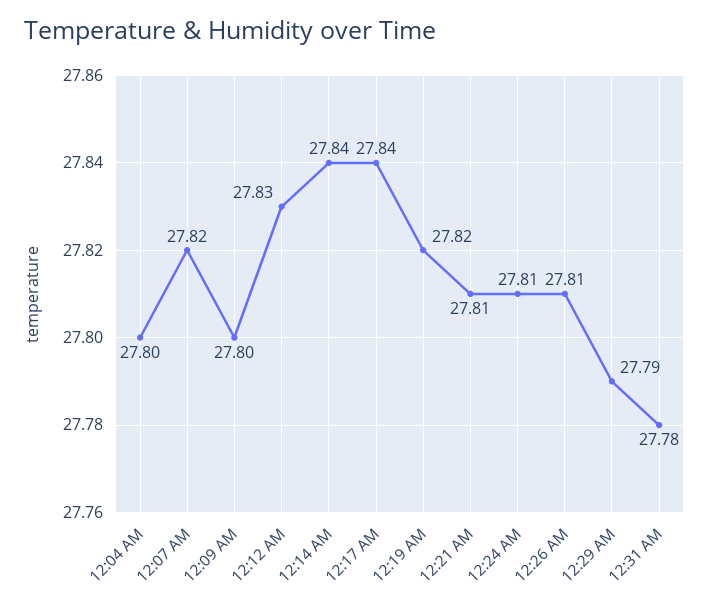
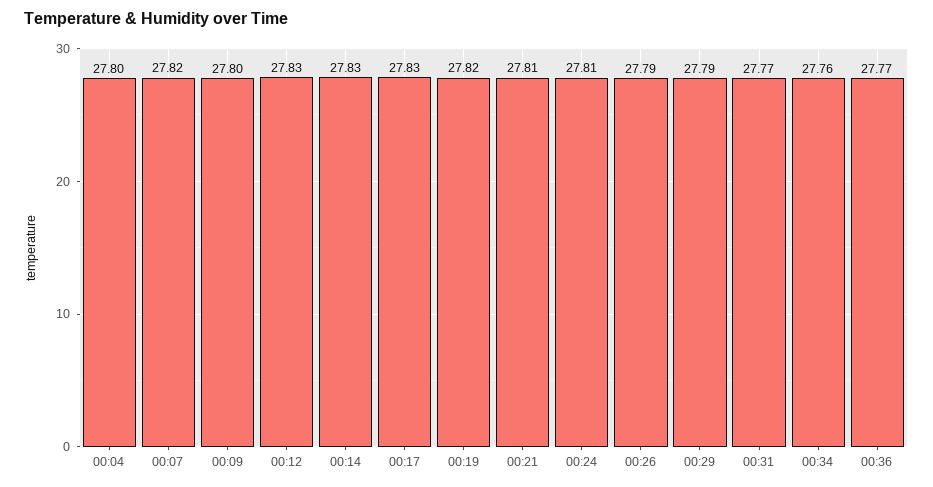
12:14 AM: 27.84 -> 27.83
12:17 AM: 27.84 -> 27.83
12:26 AM: 27.81 -> 27.79
12:31 AM: 27.78 -> 27.77
00:34: none -> 27.76
00:36: none -> 27.77

